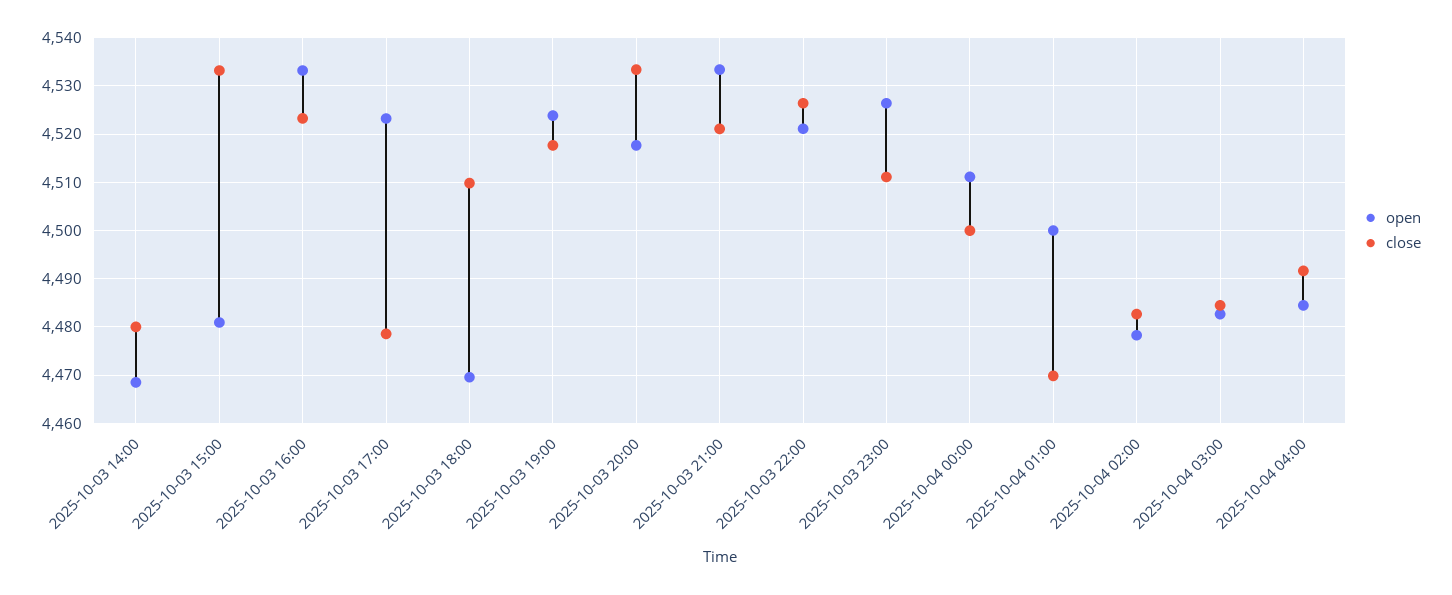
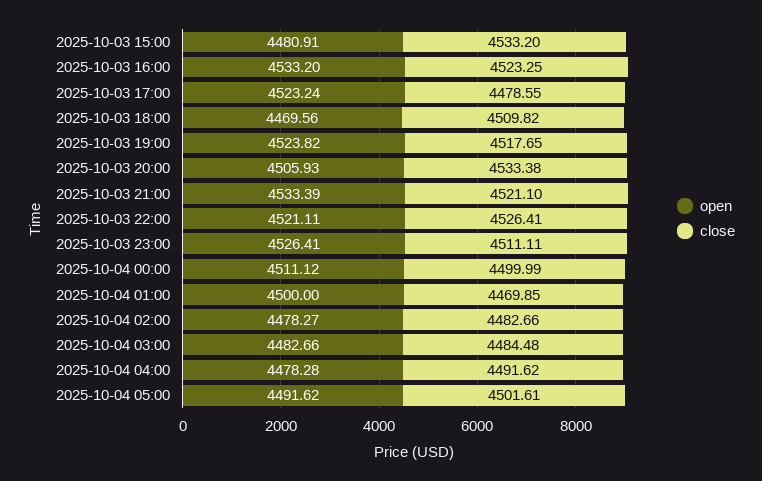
open, 2025-10-03 14:00: 4468 -> none
close, 2025-10-03 14:00: 4480 -> none
open, 2025-10-03 20:00: 4518 -> 4505.93
open, 2025-10-04 04:00: 4484 -> 4478.28
open, 2025-10-04 05:00: none -> 4491.62
close, 2025-10-04 05:00: none -> 4501.61

